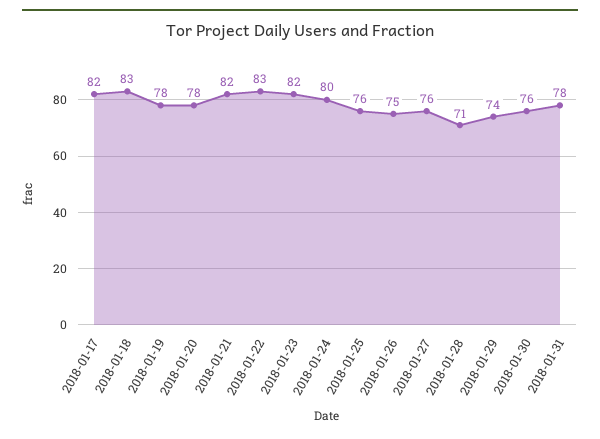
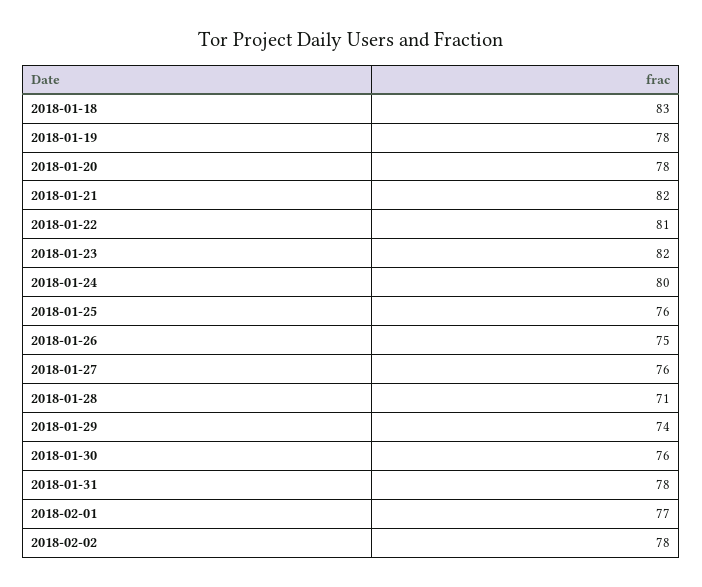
2018-01-17: 82 -> none
2018-01-22: 83 -> 81
2018-02-01: none -> 77
2018-02-02: none -> 78

